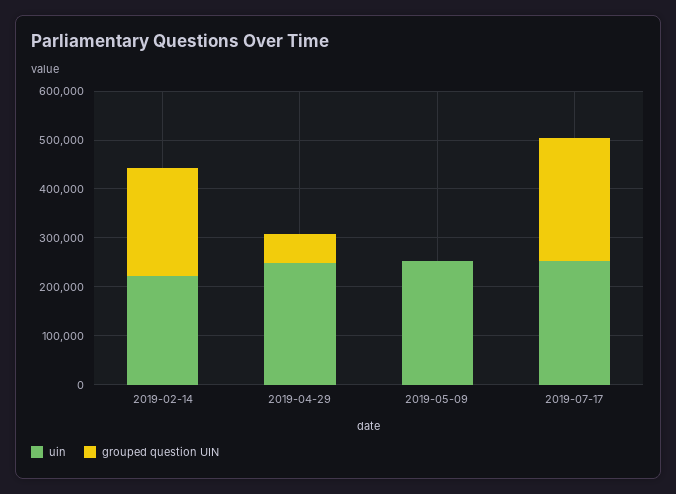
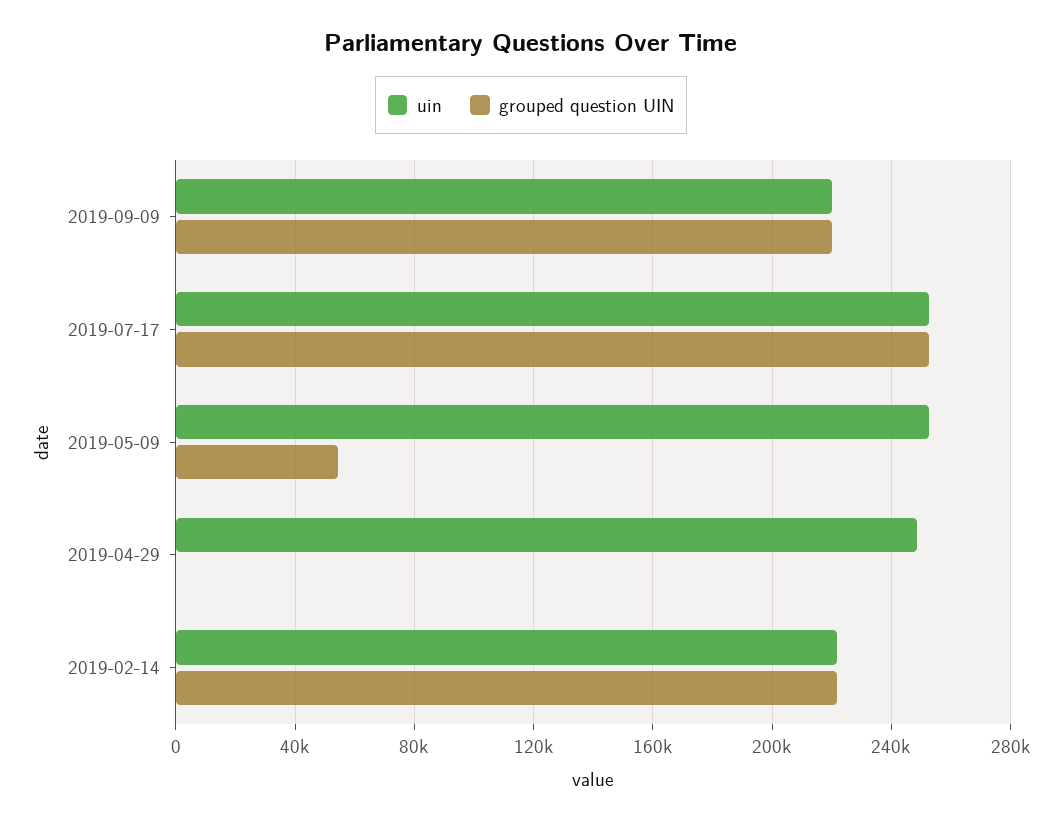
grouped question UIN, 2019-04-29: 60000 -> 0
grouped question UIN, 2019-05-09: 0 -> 55000
uin, 2019-09-09: none -> 220000
grouped question UIN, 2019-09-09: none -> 220000

